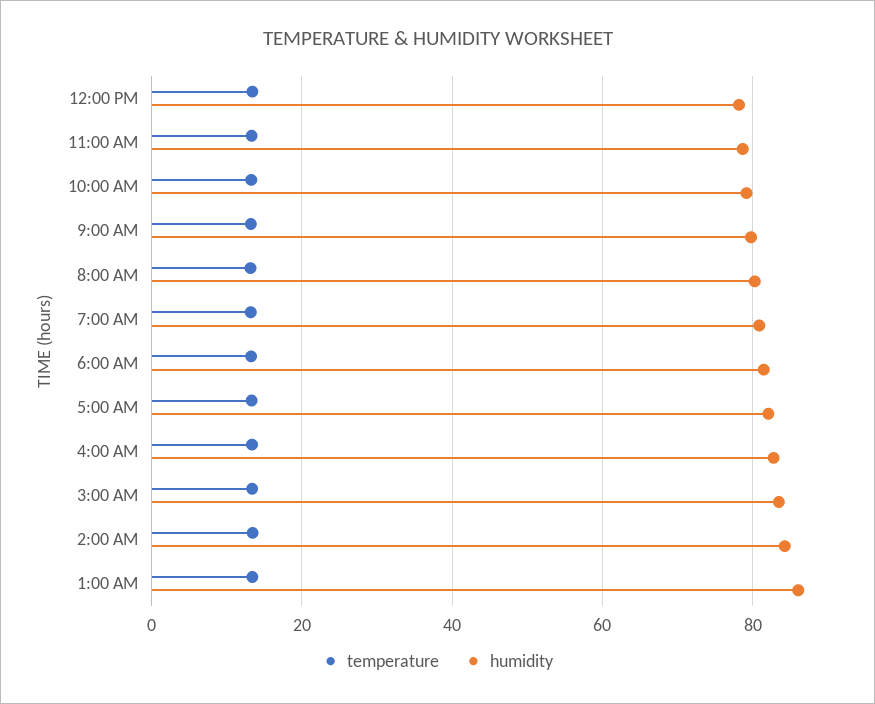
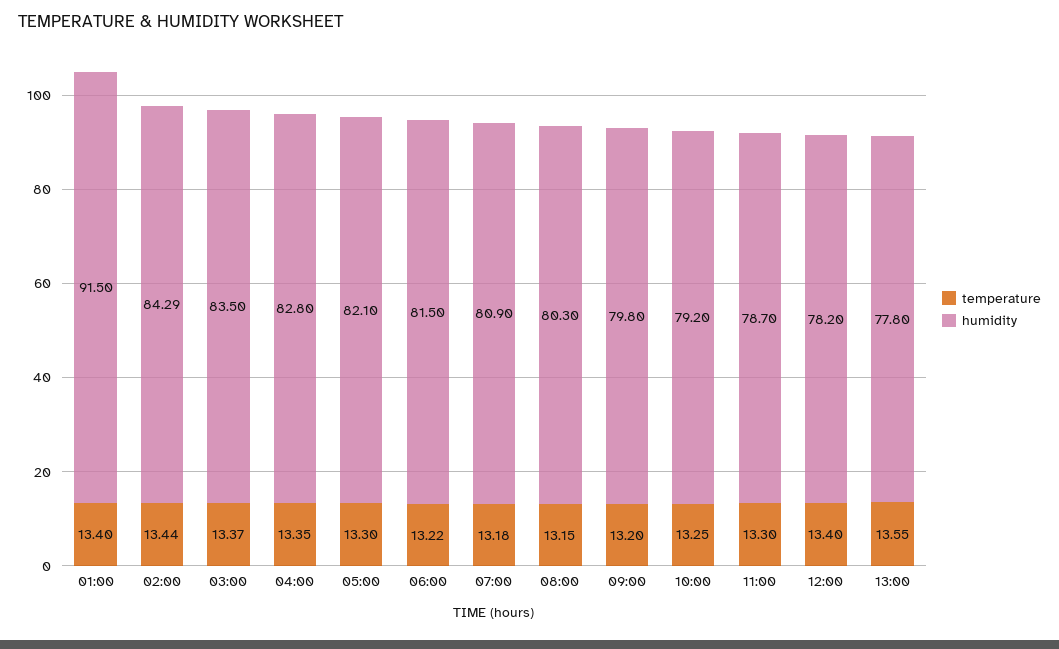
humidity, 1:00 AM: 86 -> 91.5
temperature, 13:00: none -> 13.55
humidity, 13:00: none -> 77.8

